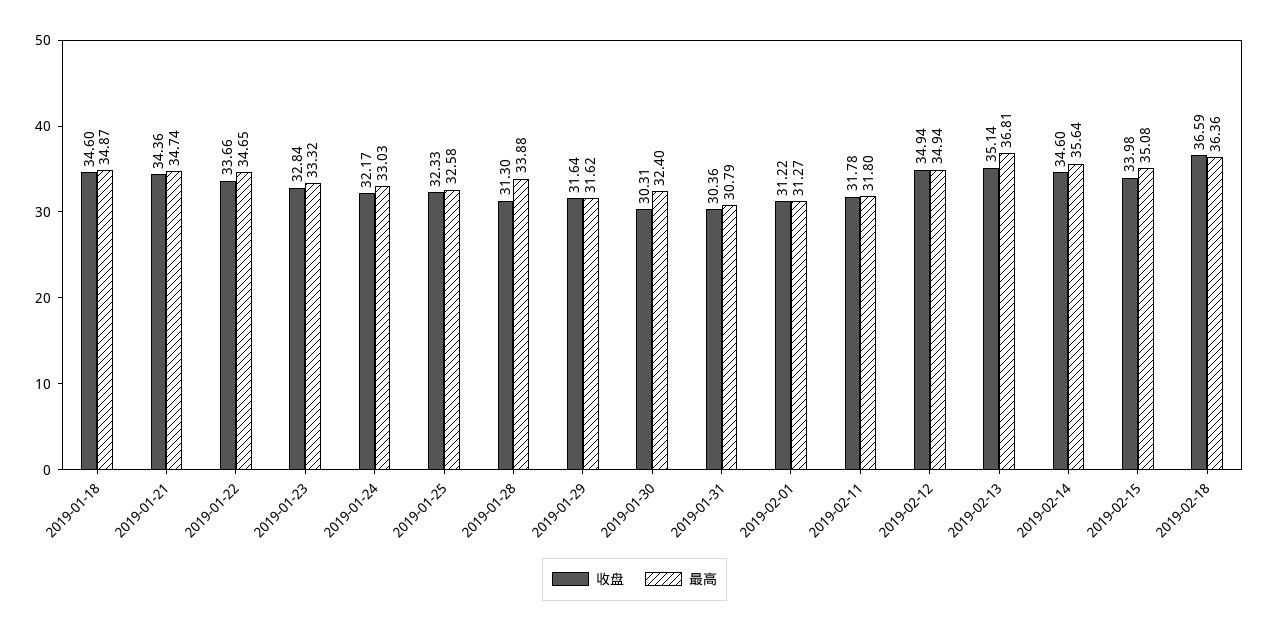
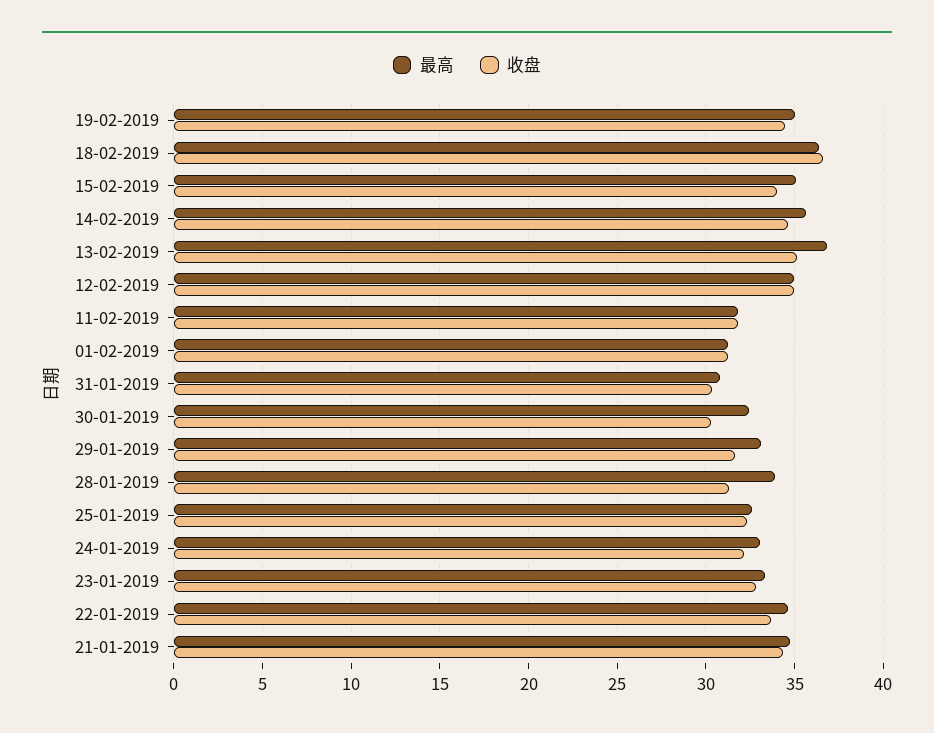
收盘, 2019-01-18: 34.6 -> none
最高, 2019-01-18: 34.87 -> none
最高, 2019-01-29: 31.62 -> 33
最高, 19-02-2019: none -> 35
收盘, 19-02-2019: none -> 34.5

